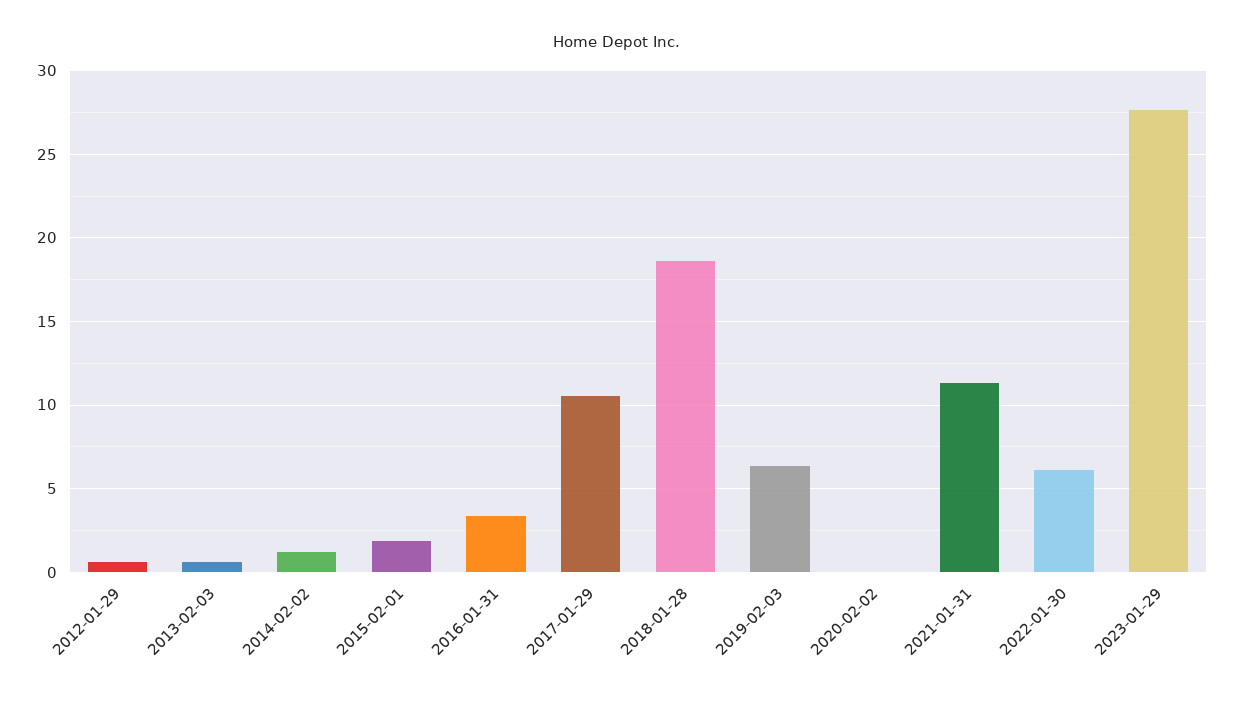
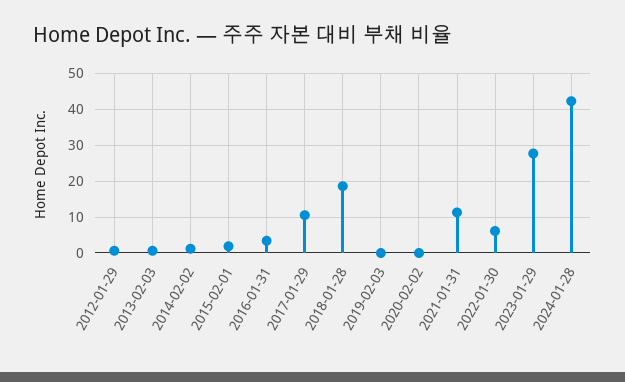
2019-02-03: 6.5 -> 0
2024-01-28: none -> 42

